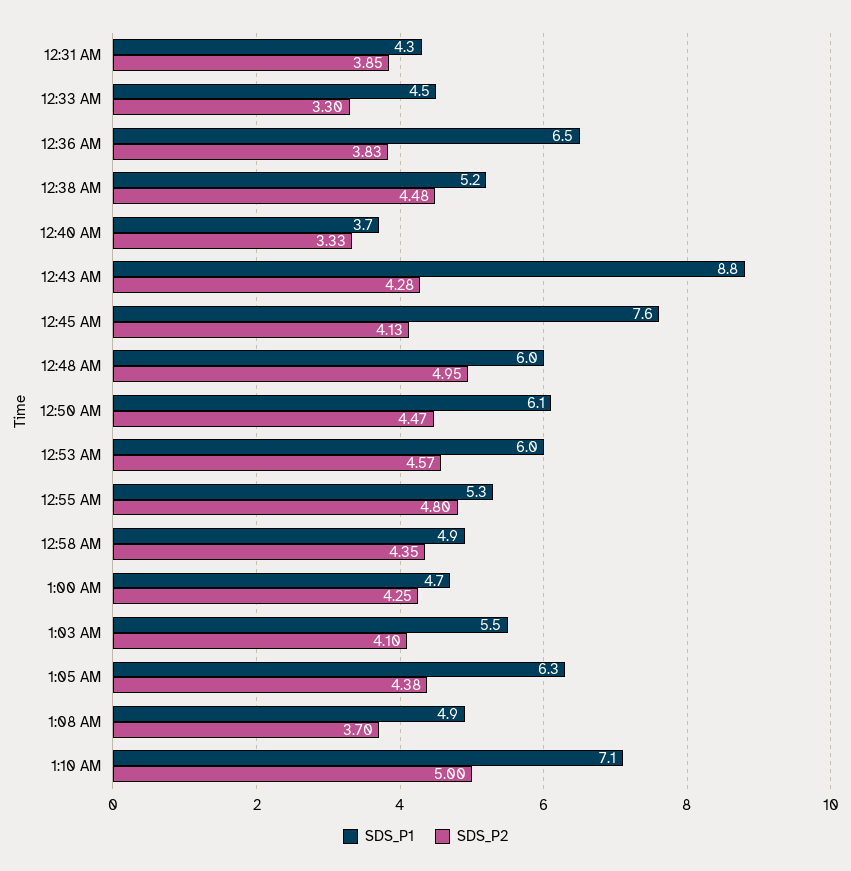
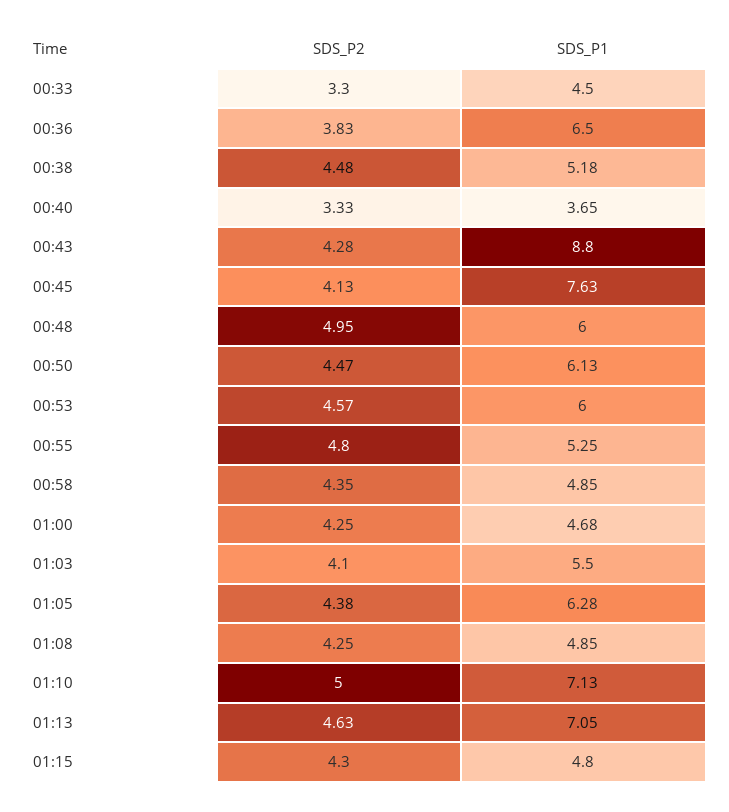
SDS_P1, 12:31 AM: 4.3 -> none
SDS_P2, 12:31 AM: 3.85 -> none
SDS_P2, 1:08 AM: 3.7 -> 4.25
SDS_P2, 01:13: none -> 4.63
SDS_P1, 01:13: none -> 7.05
SDS_P2, 01:15: none -> 4.3
SDS_P1, 01:15: none -> 4.8

